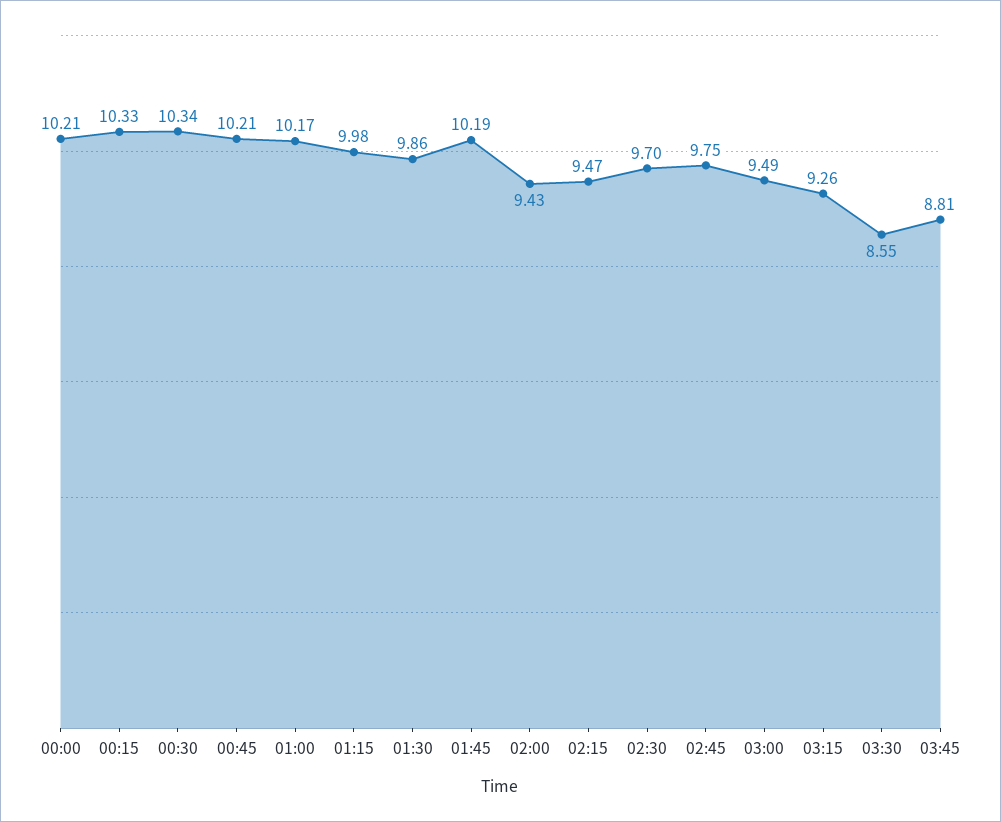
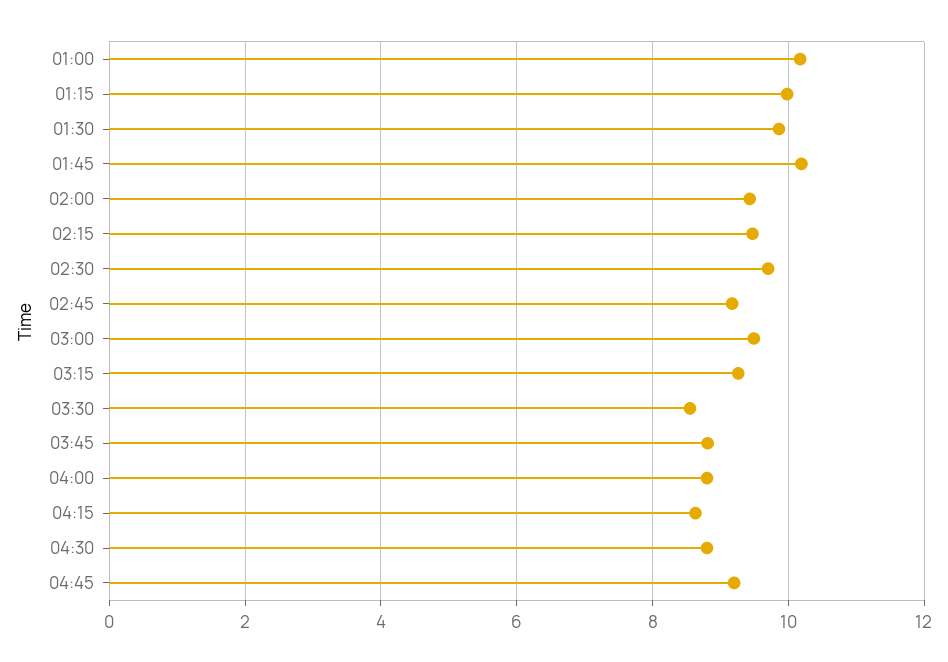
00:00: 10.21 -> none
00:15: 10.33 -> none
00:30: 10.34 -> none
00:45: 10.21 -> none
02:45: 9.75 -> 9.2
04:00: none -> 8.8
04:15: none -> 8.6
04:30: none -> 8.8
04:45: none -> 9.2

